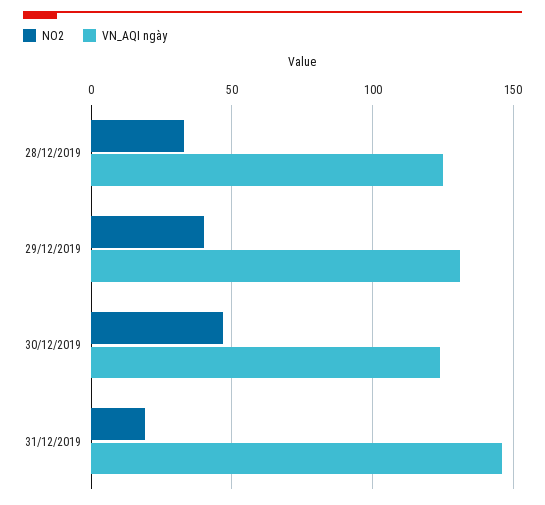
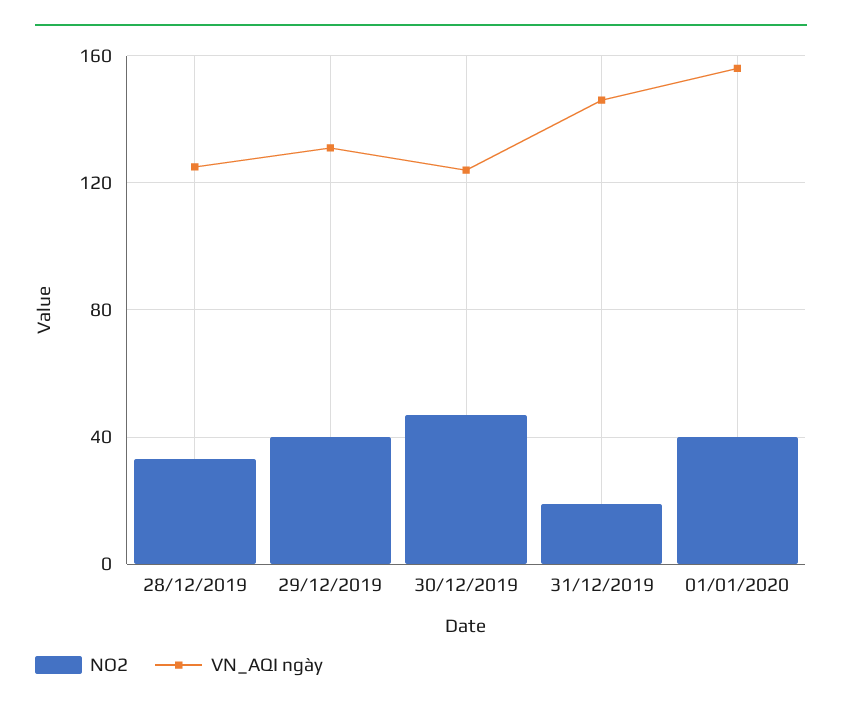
NO2, 01/01/2020: none -> 40
VN_AQI ngày, 01/01/2020: none -> 155

